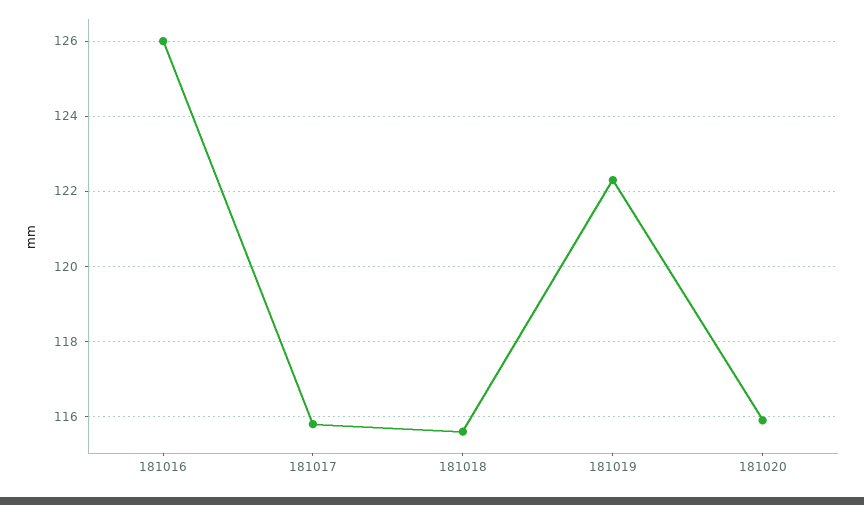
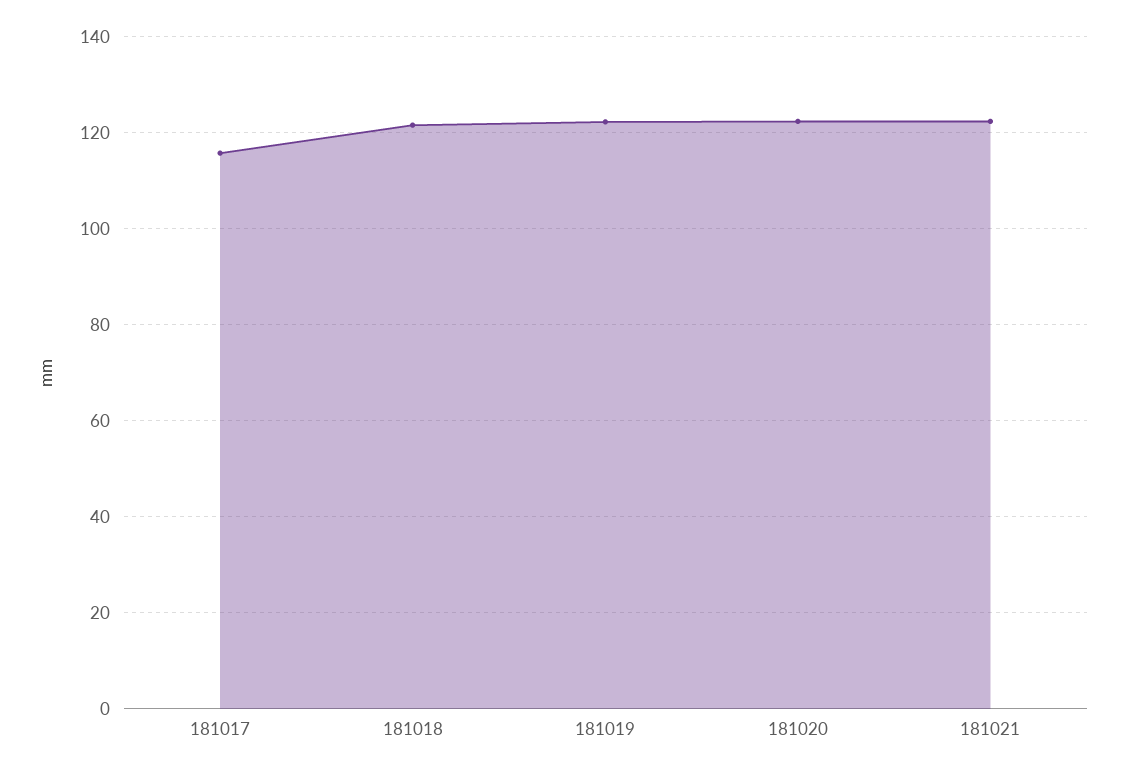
181016: 126 -> none
181018: 115.5 -> 122
181020: 116 -> 122
181021: none -> 122

